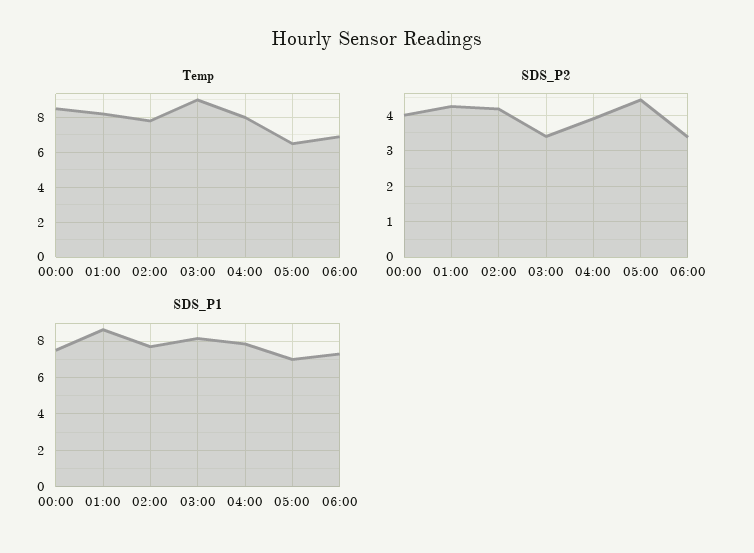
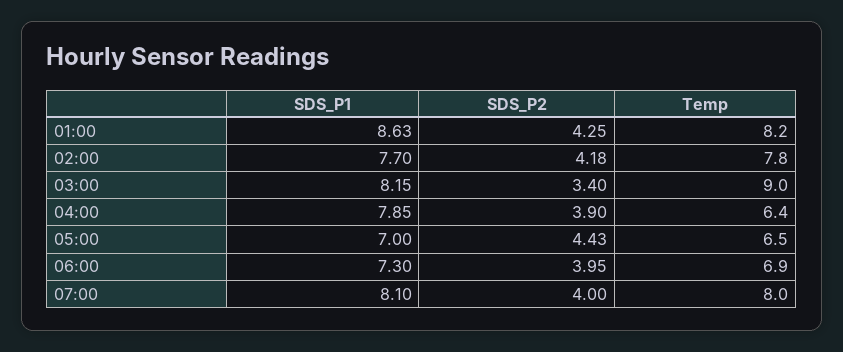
Temp, 00:00: 8.5 -> none
Temp, 04:00: 8 -> 6.4
SDS_P2, 00:00: 4 -> none
SDS_P2, 06:00: 3.4 -> 3.95
SDS_P1, 00:00: 7.5 -> none
SDS_P1, 07:00: none -> 8.1
SDS_P2, 07:00: none -> 4
Temp, 07:00: none -> 8

